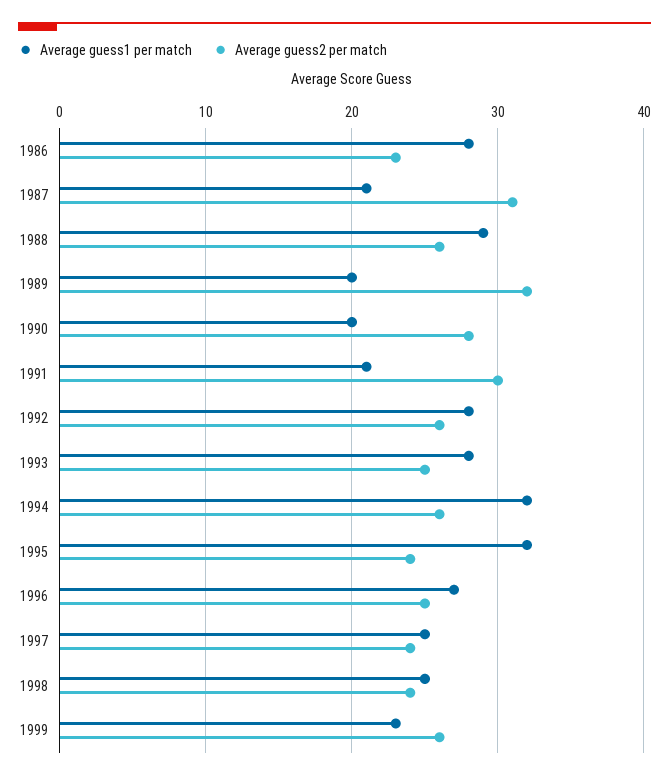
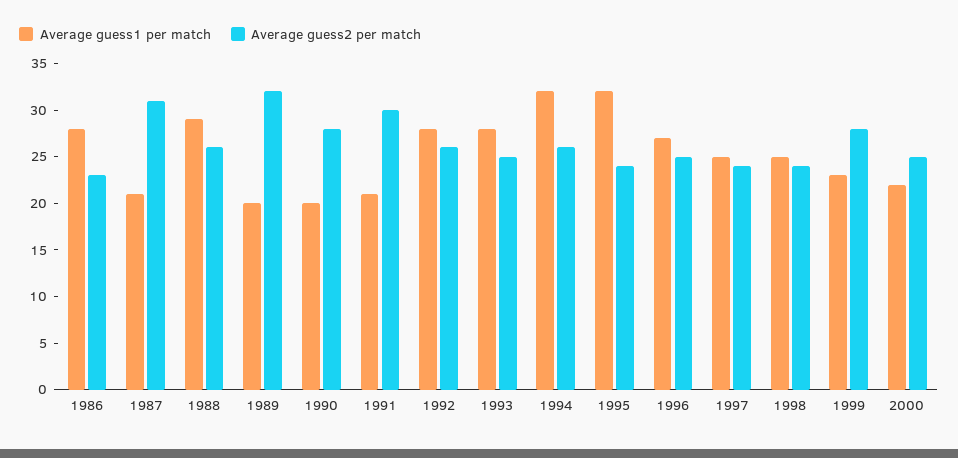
Average guess2 per match, 1999: 26 -> 28
Average guess1 per match, 2000: none -> 22
Average guess2 per match, 2000: none -> 25

